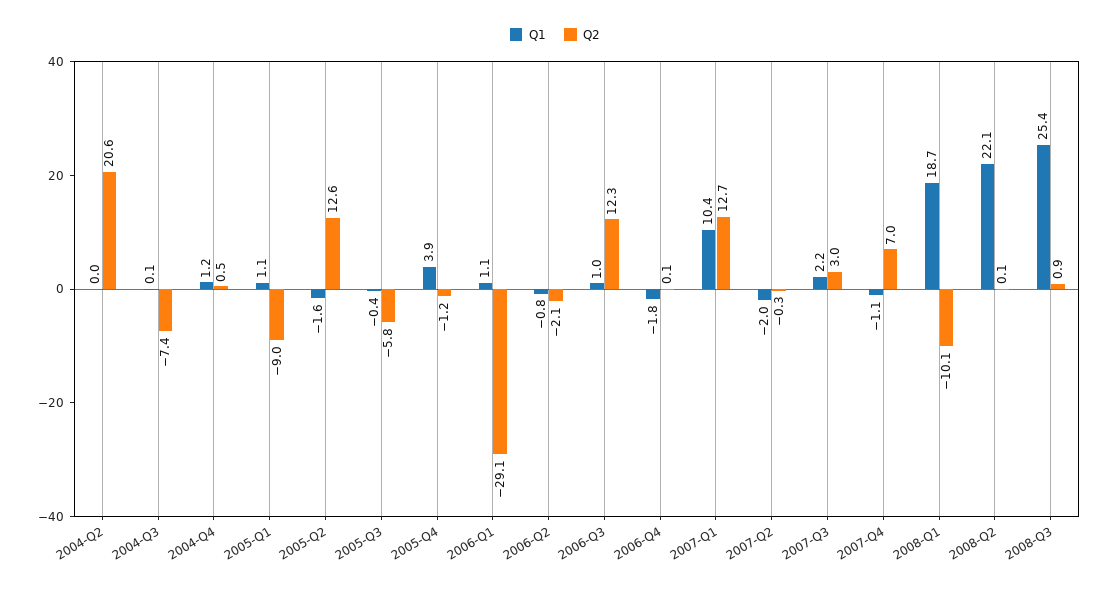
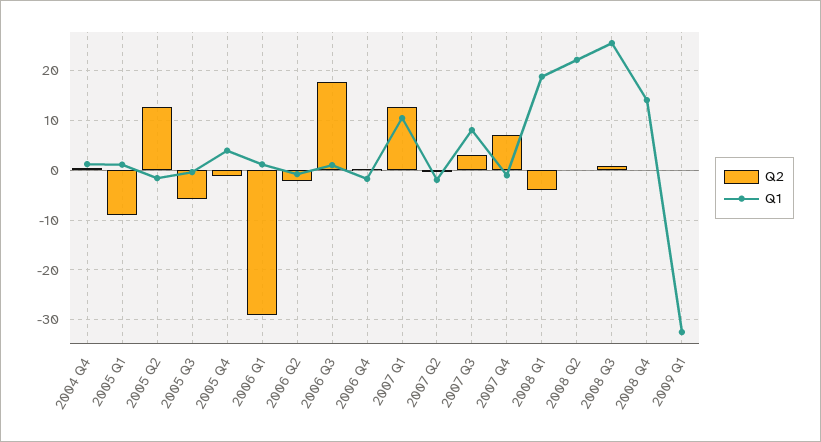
Q1, 2004-Q2: 0 -> none
Q2, 2004-Q2: 20.6 -> none
Q1, 2004-Q3: 0.1 -> none
Q2, 2004-Q3: -7.4 -> none
Q2, 2006-Q3: 12.3 -> 18
Q1, 2007-Q3: 2.2 -> 8
Q2, 2008-Q1: -10.1 -> -4
Q2, 2008 Q4: none -> 0
Q1, 2008 Q4: none -> 14
Q2, 2009 Q1: none -> 0
Q1, 2009 Q1: none -> -32

